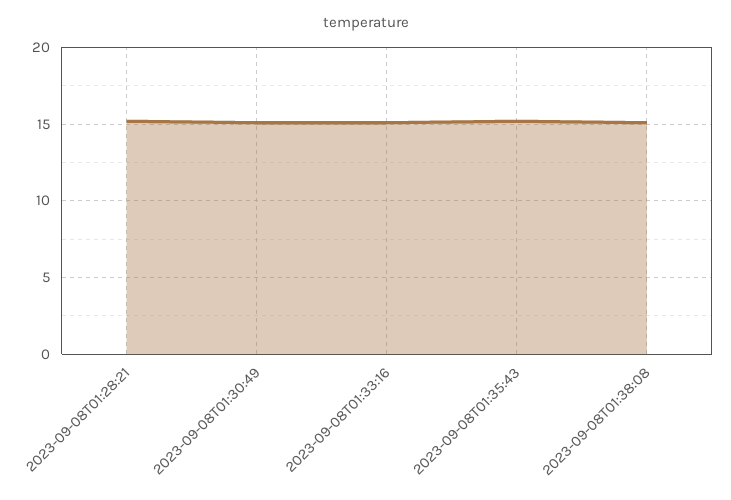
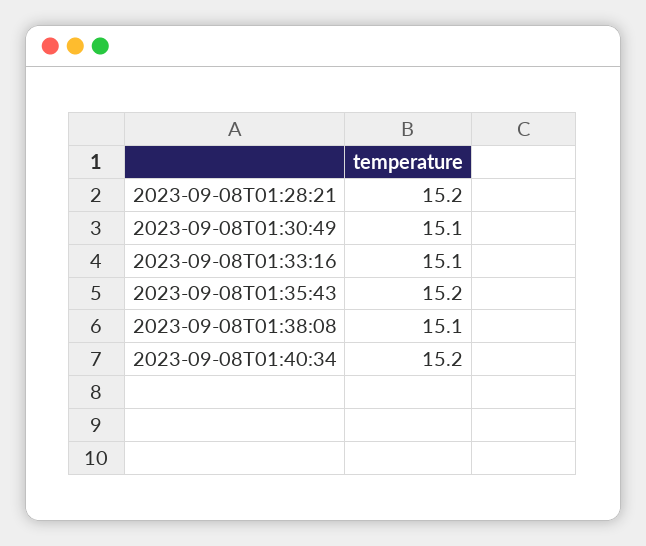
2023-09-08T01:40:34: none -> 15.2

